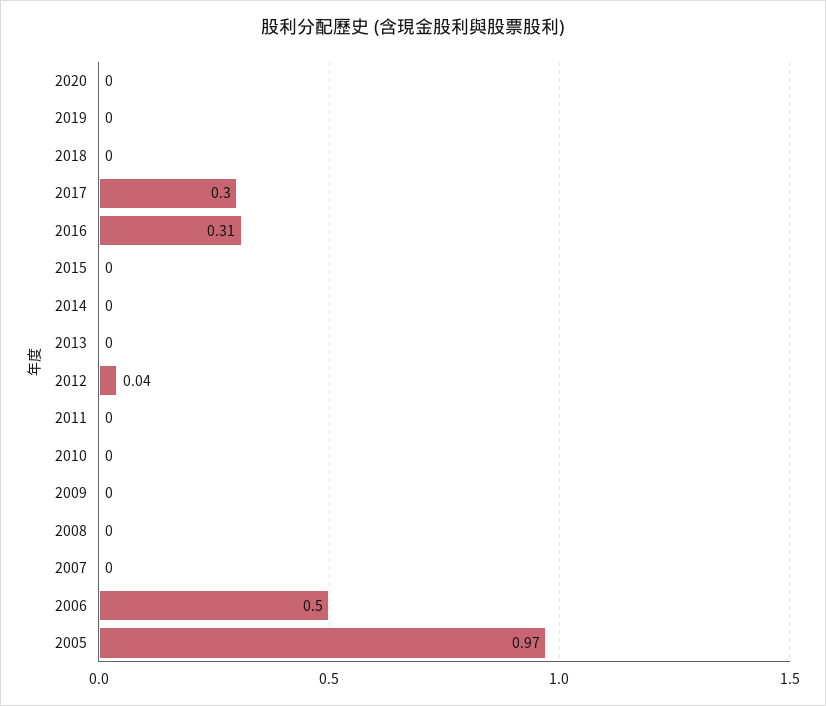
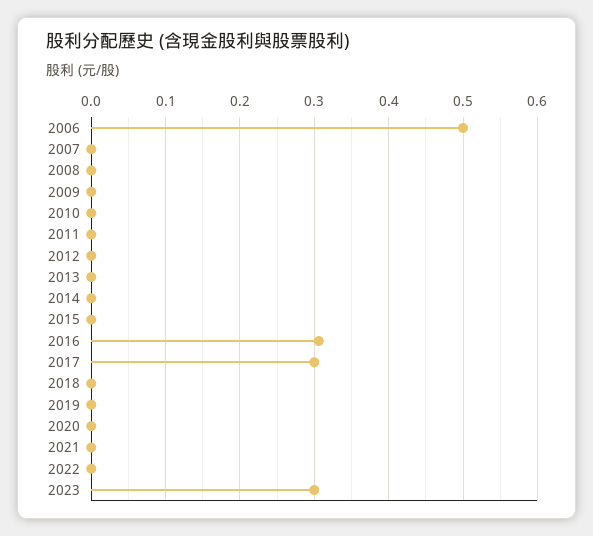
2012: 0.04 -> 0
2005: 0.97 -> none
2021: none -> 0
2022: none -> 0
2023: none -> 0.3

